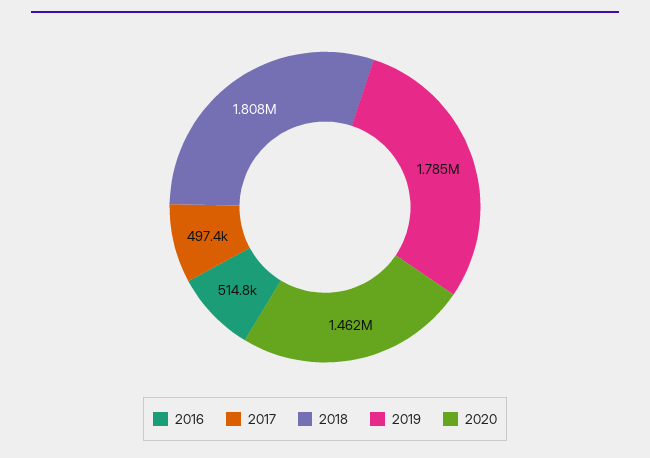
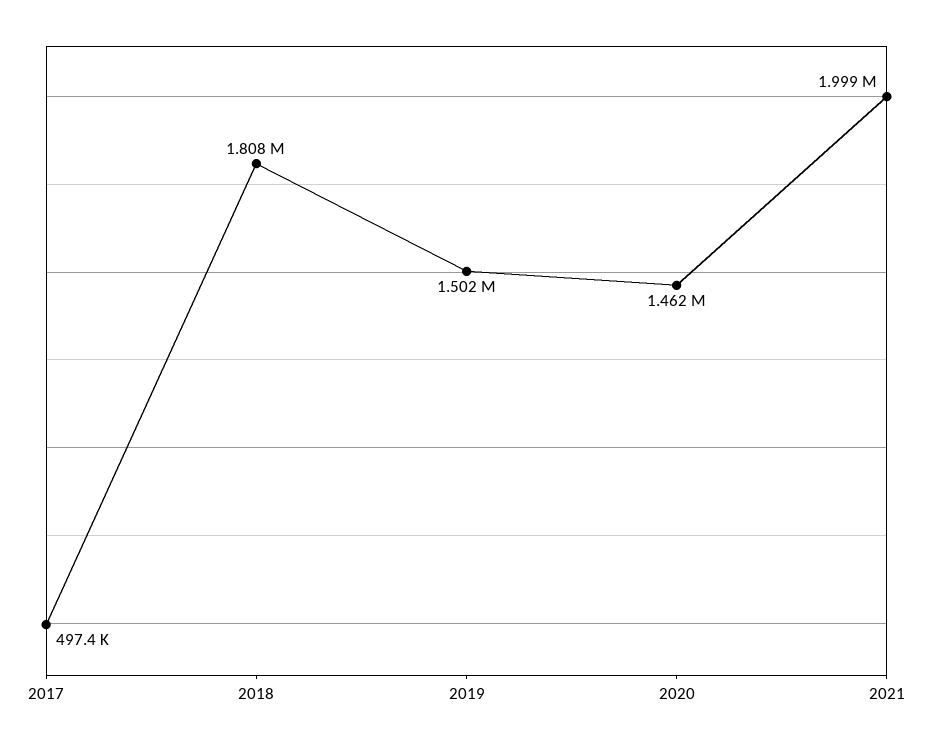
2016: 514800 -> none
2019: 1785000 -> 1502000
2021: none -> 1999000

